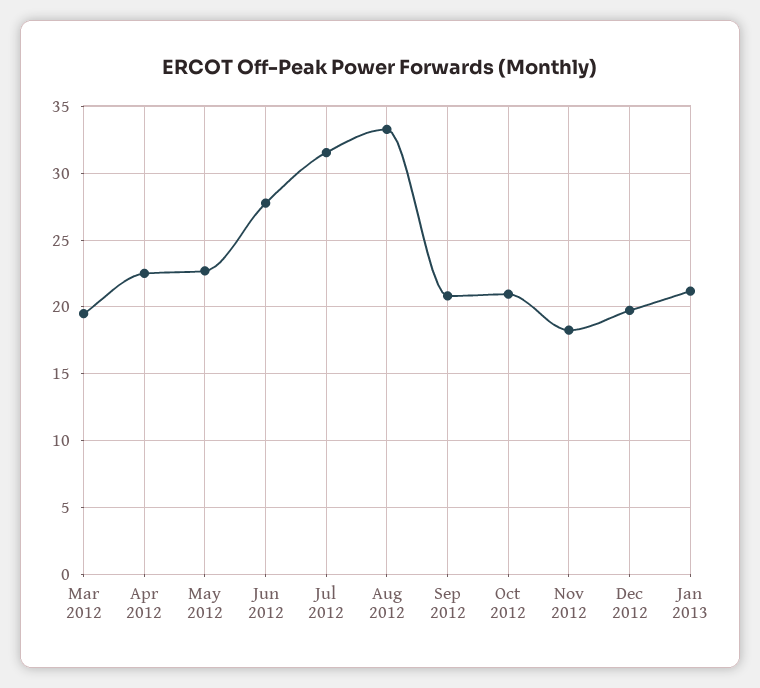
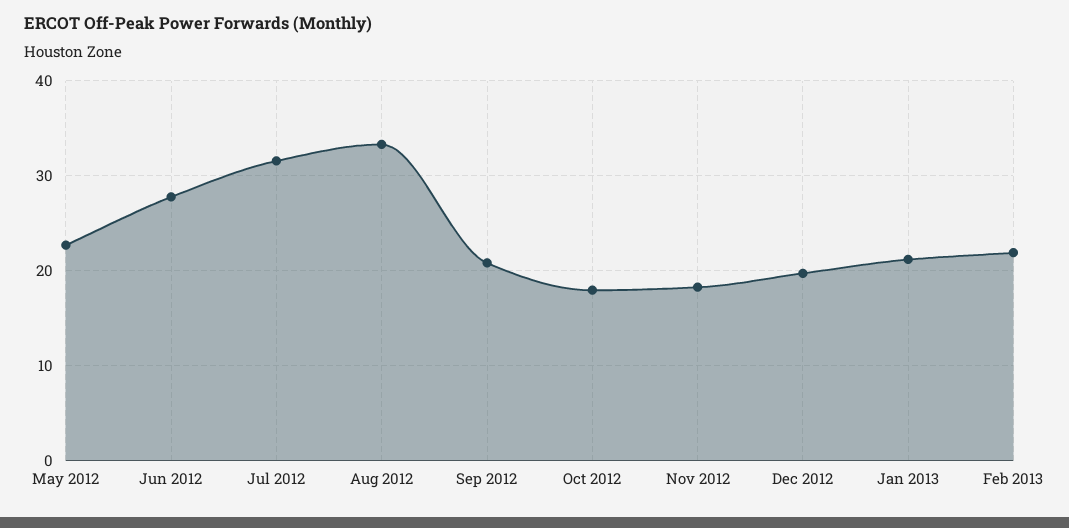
Mar 2012: 19.5 -> none
Apr 2012: 22.5 -> none
Oct 2012: 21 -> 18
Feb 2013: none -> 22

